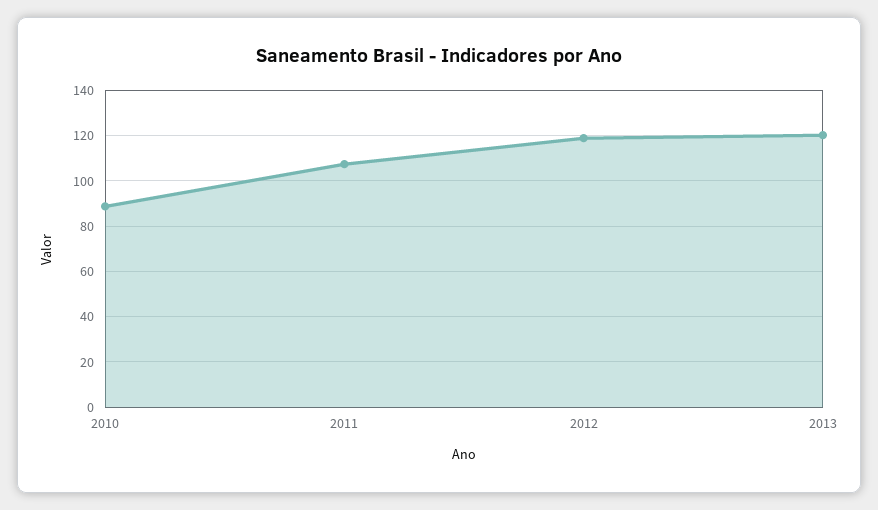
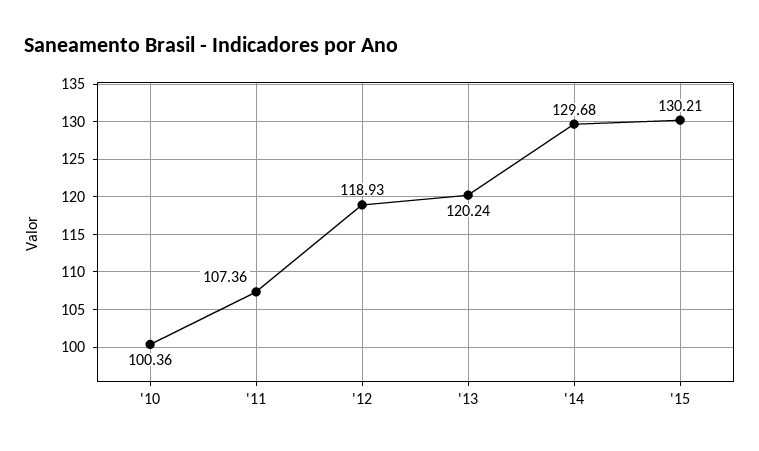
2010: 90 -> 100.36
'14: none -> 129.68
'15: none -> 130.21

